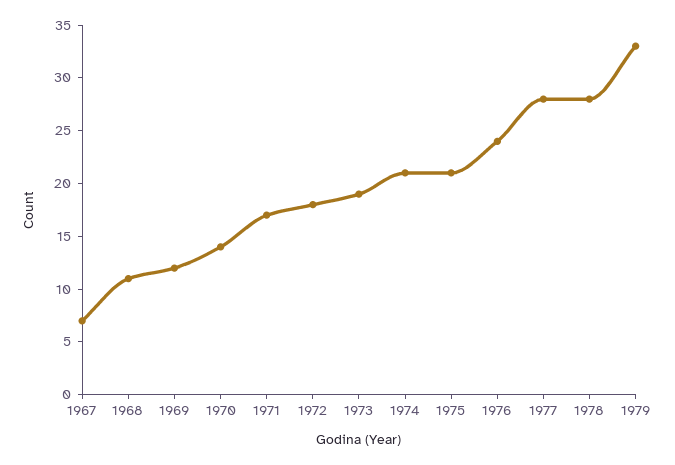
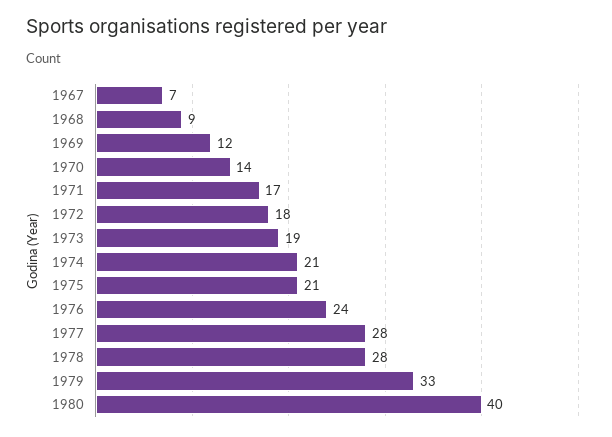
1968: 11 -> 9
1980: none -> 40

